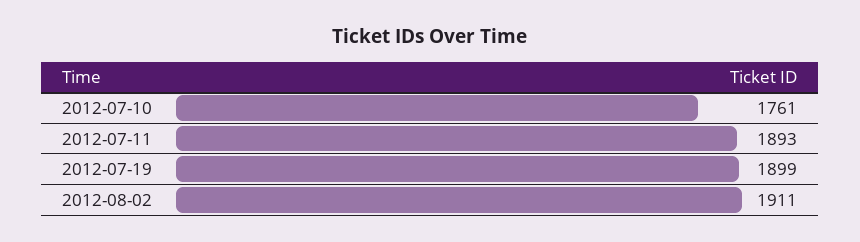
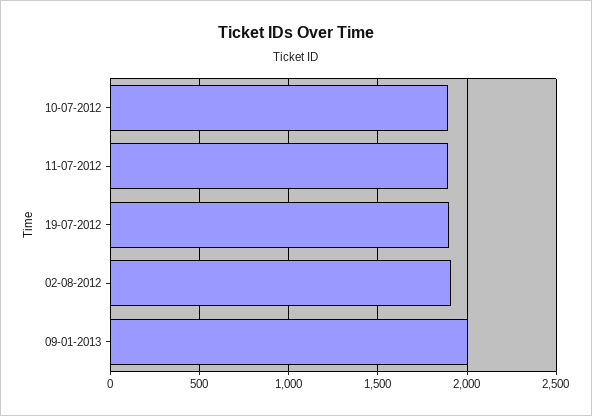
2012-07-10: 1761 -> 1900
09-01-2013: none -> 2000

